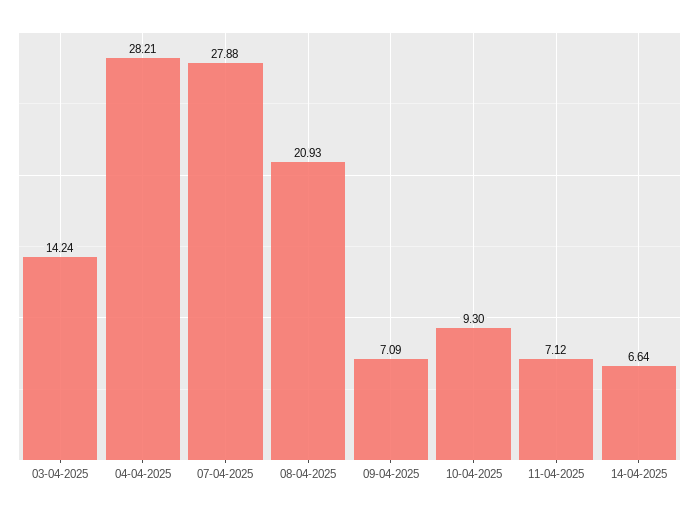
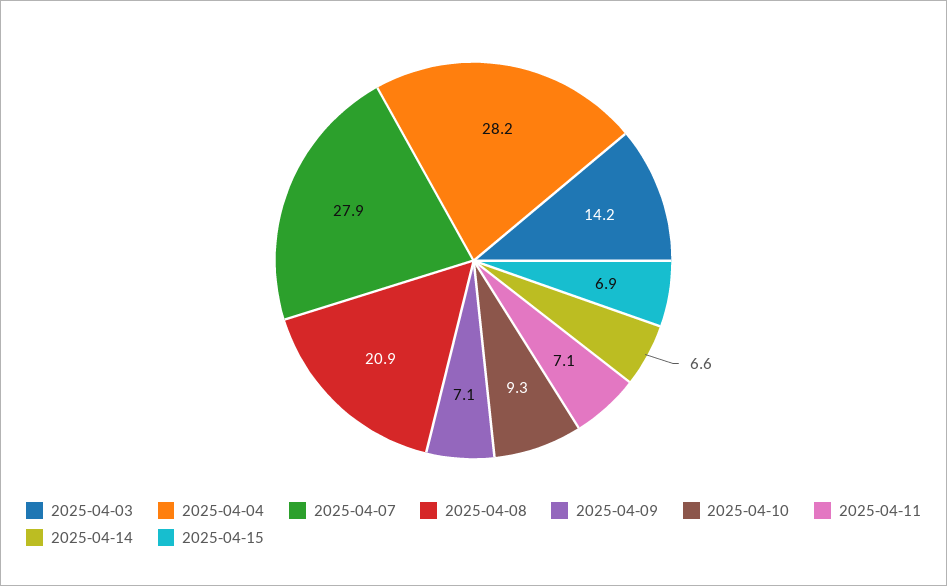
2025-04-15: none -> 6.9

